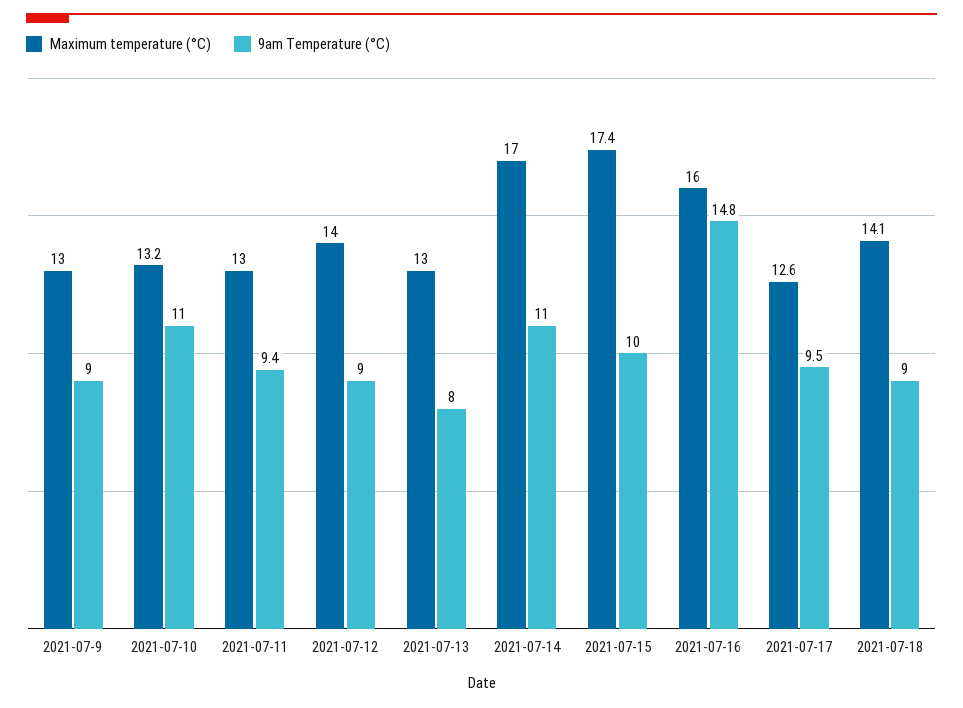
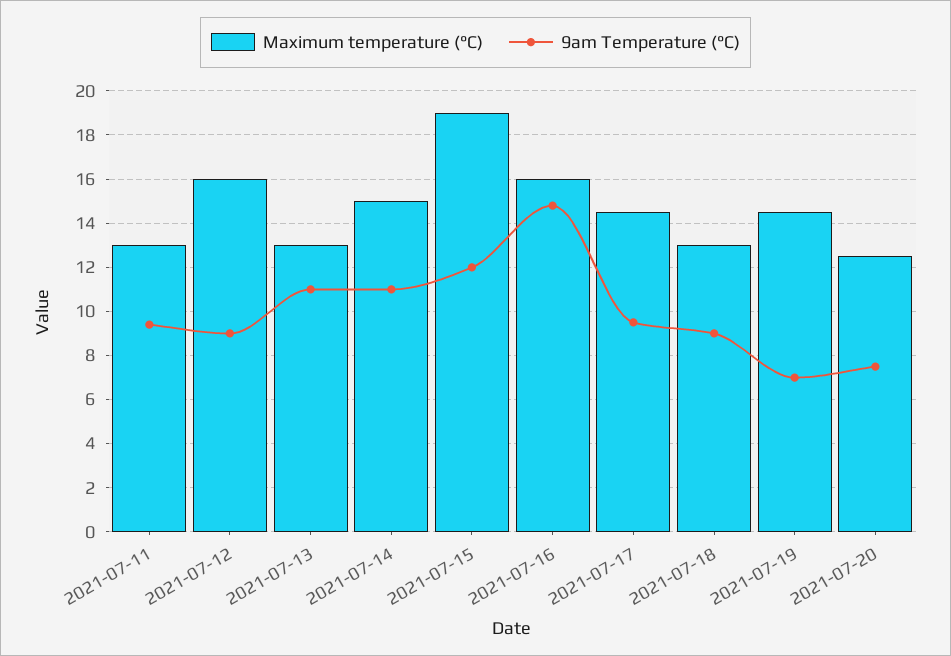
Maximum temperature (°C), 2021-07-9: 13 -> none
9am Temperature (°C), 2021-07-9: 9 -> none
Maximum temperature (°C), 2021-07-10: 13.2 -> none
9am Temperature (°C), 2021-07-10: 11 -> none
Maximum temperature (°C), 2021-07-12: 14 -> 16
9am Temperature (°C), 2021-07-13: 8 -> 11
Maximum temperature (°C), 2021-07-14: 17 -> 15
Maximum temperature (°C), 2021-07-15: 17.4 -> 19
9am Temperature (°C), 2021-07-15: 10 -> 12
Maximum temperature (°C), 2021-07-17: 12.6 -> 14.5
Maximum temperature (°C), 2021-07-18: 14.1 -> 13
Maximum temperature (°C), 2021-07-19: none -> 14.5
9am Temperature (°C), 2021-07-19: none -> 7
Maximum temperature (°C), 2021-07-20: none -> 12.5
9am Temperature (°C), 2021-07-20: none -> 7.5

